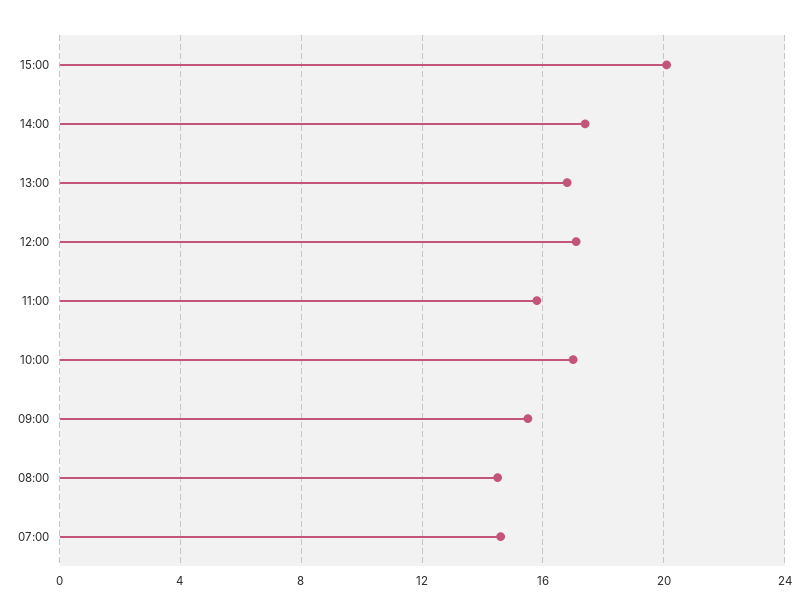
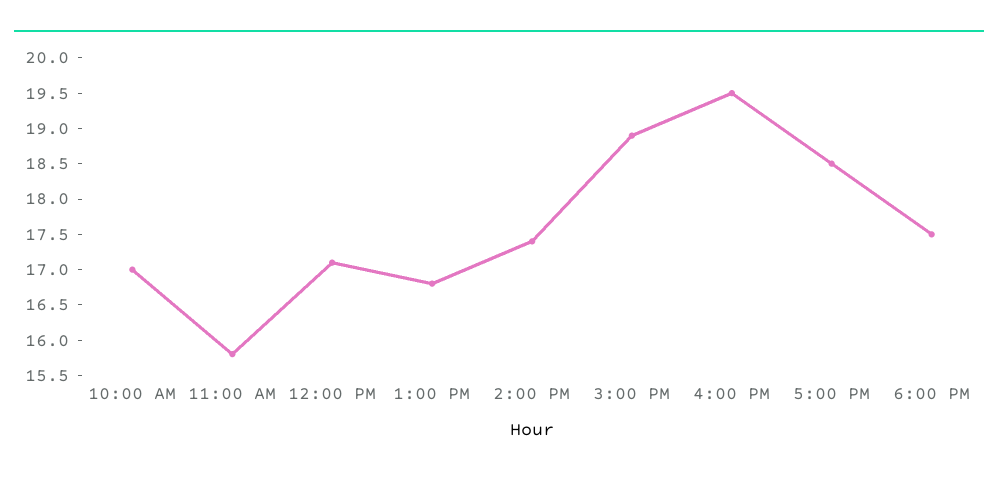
15:00: 20 -> 19
09:00: 15.5 -> none
08:00: 14.5 -> none
07:00: 14.5 -> none
4:00 PM: none -> 19.5
5:00 PM: none -> 18.5
6:00 PM: none -> 17.5

